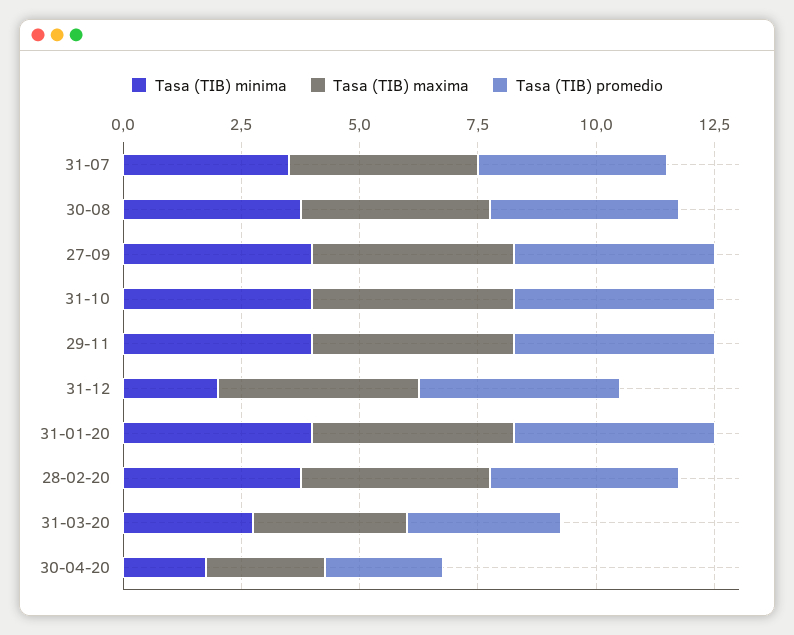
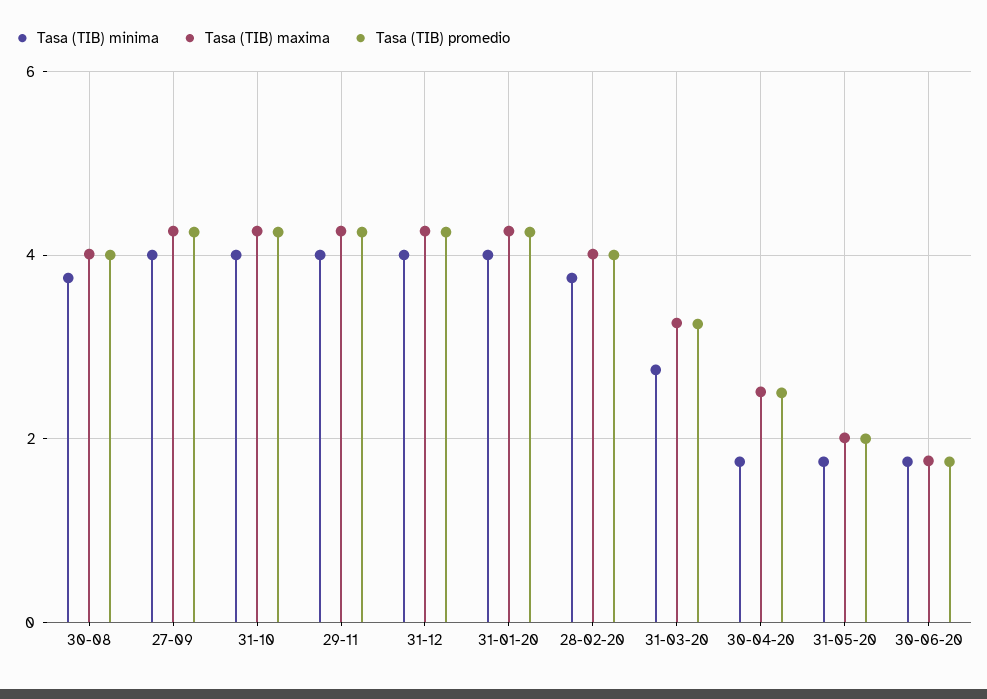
Tasa (TIB) minima, 31-07: 3.5 -> none
Tasa (TIB) maxima, 31-07: 4 -> none
Tasa (TIB) promedio, 31-07: 4 -> none
Tasa (TIB) minima, 31-12: 2 -> 4
Tasa (TIB) minima, 31-05-20: none -> 1.8
Tasa (TIB) maxima, 31-05-20: none -> 2
Tasa (TIB) promedio, 31-05-20: none -> 2
Tasa (TIB) minima, 30-06-20: none -> 1.8
Tasa (TIB) maxima, 30-06-20: none -> 1.8
Tasa (TIB) promedio, 30-06-20: none -> 1.8

